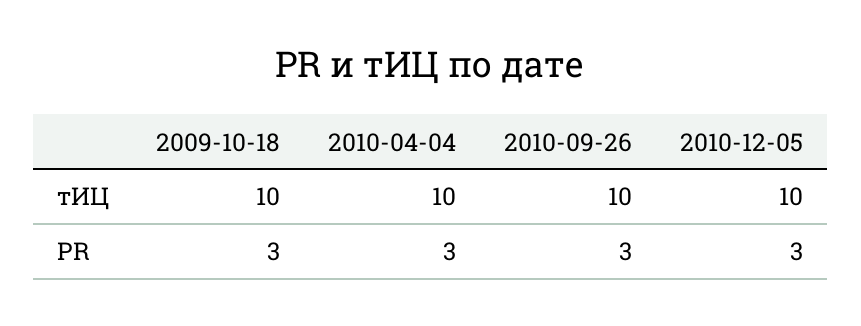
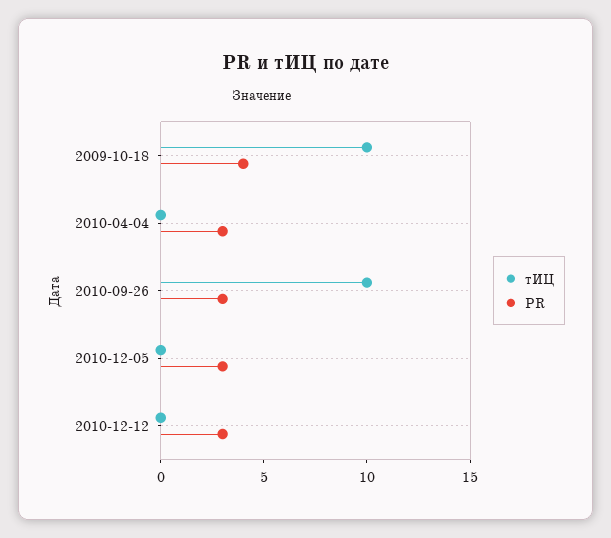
тИЦ, 2010-04-04: 10 -> 0
тИЦ, 2010-12-05: 10 -> 0
PR, 2009-10-18: 3 -> 4
тИЦ, 2010-12-12: none -> 0
PR, 2010-12-12: none -> 3

